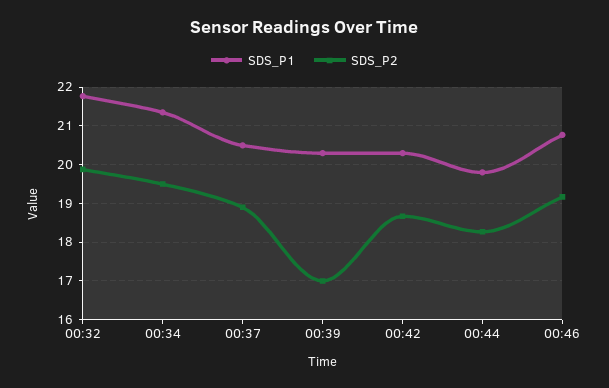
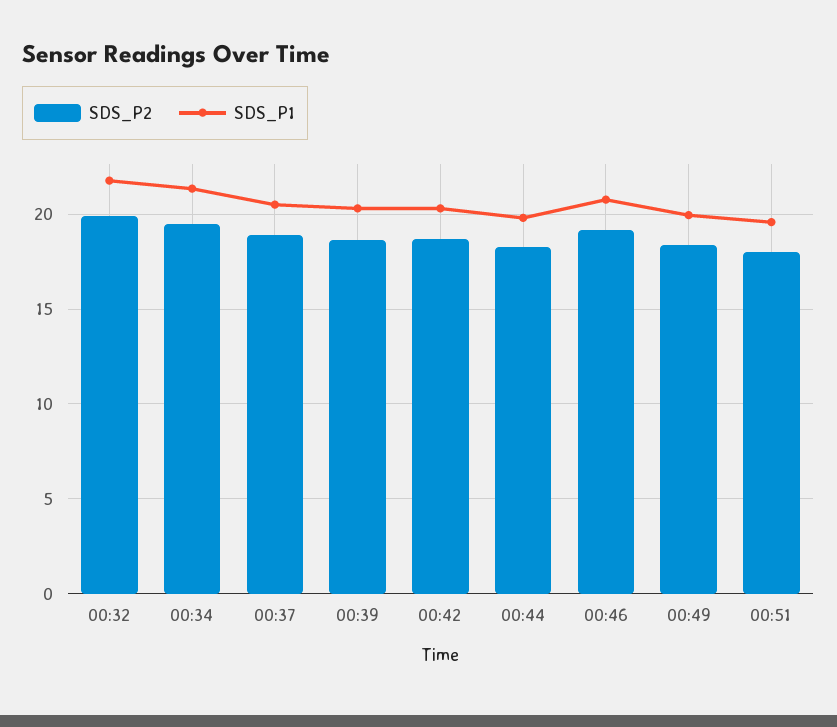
SDS_P2, 00:39: 17 -> 18.5
SDS_P2, 00:49: none -> 18.5
SDS_P1, 00:49: none -> 20
SDS_P2, 00:51: none -> 18
SDS_P1, 00:51: none -> 19.5

